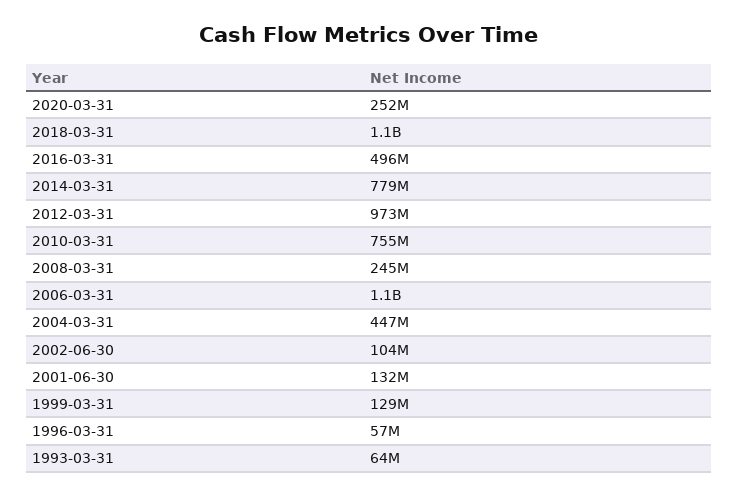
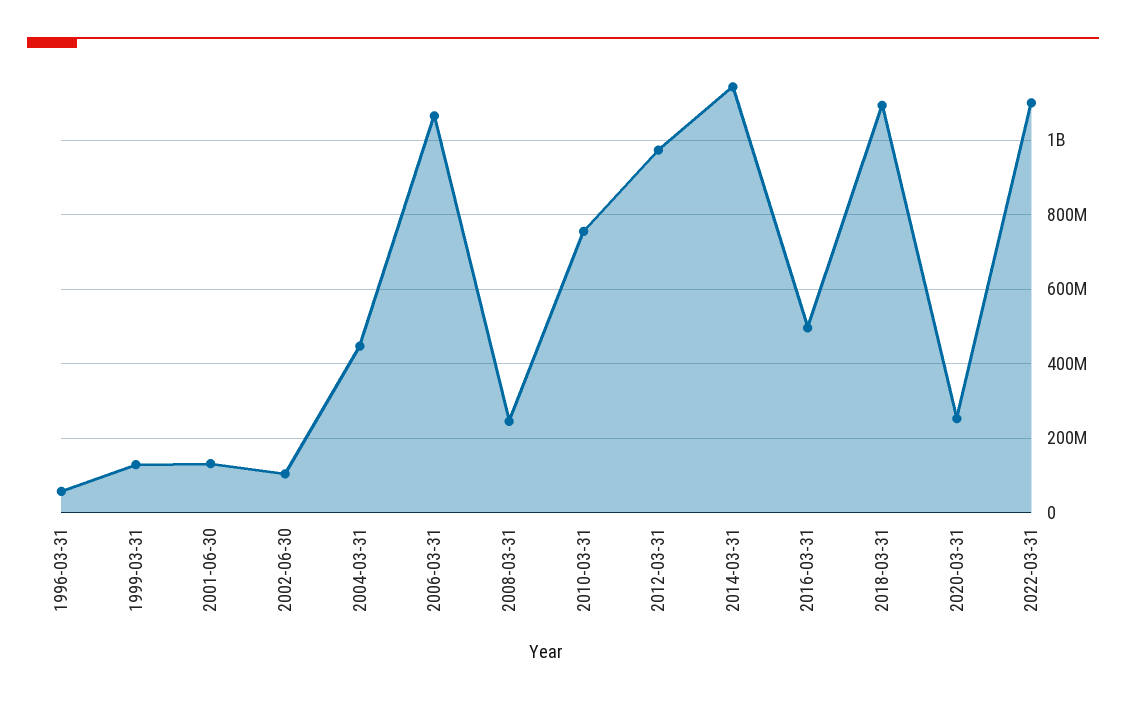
2014-03-31: 779000000 -> 1140000000
1993-03-31: 64000000 -> none
2022-03-31: none -> 1100000000

